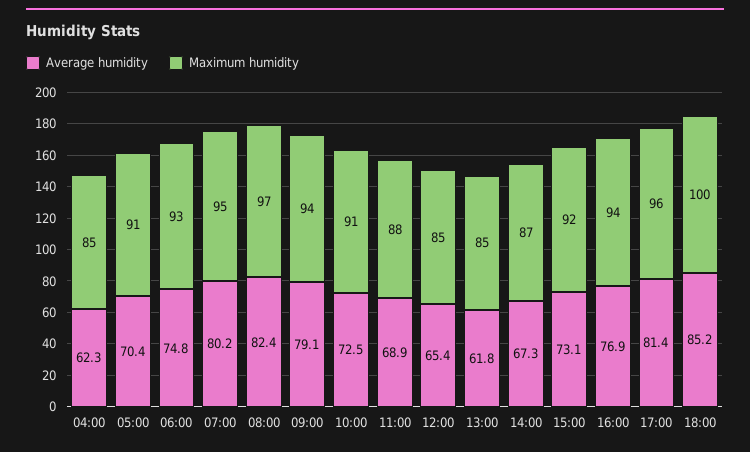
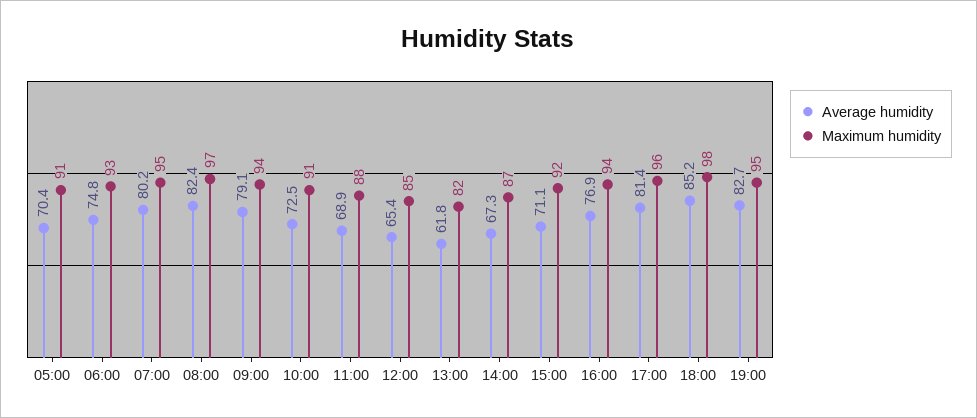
Average humidity, 04:00: 62.3 -> none
Maximum humidity, 04:00: 85 -> none
Maximum humidity, 13:00: 85 -> 82
Average humidity, 15:00: 73.1 -> 71.1
Maximum humidity, 18:00: 100 -> 98
Average humidity, 19:00: none -> 82.7
Maximum humidity, 19:00: none -> 95

